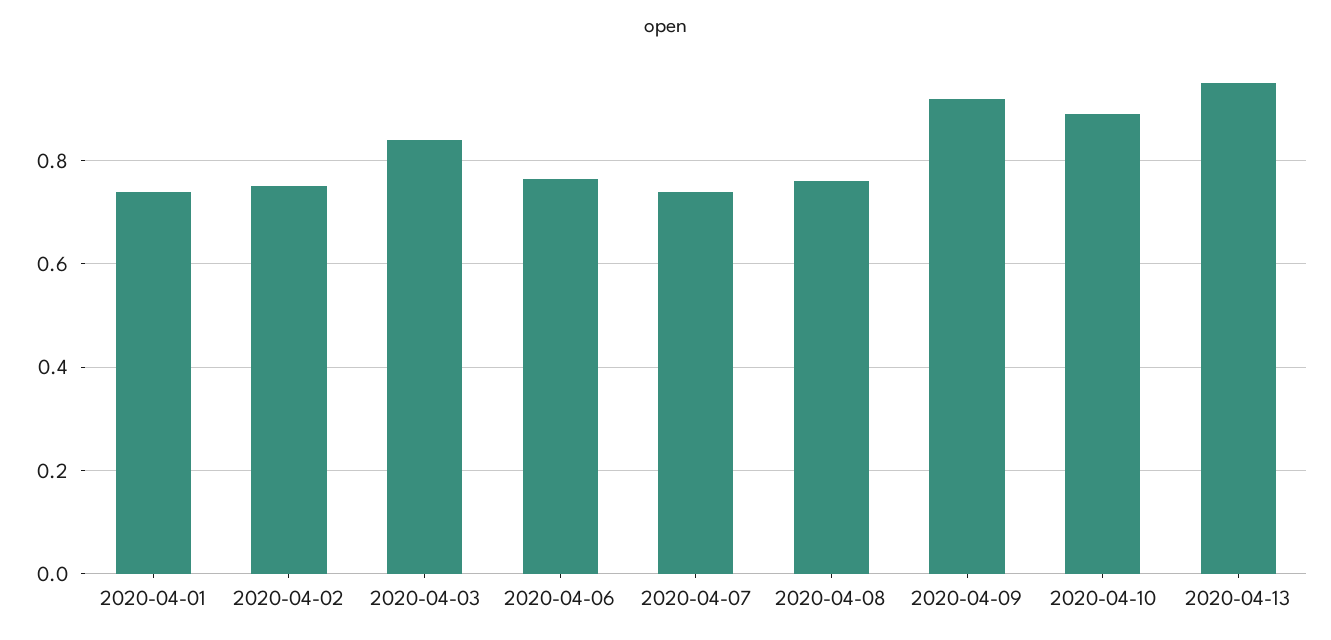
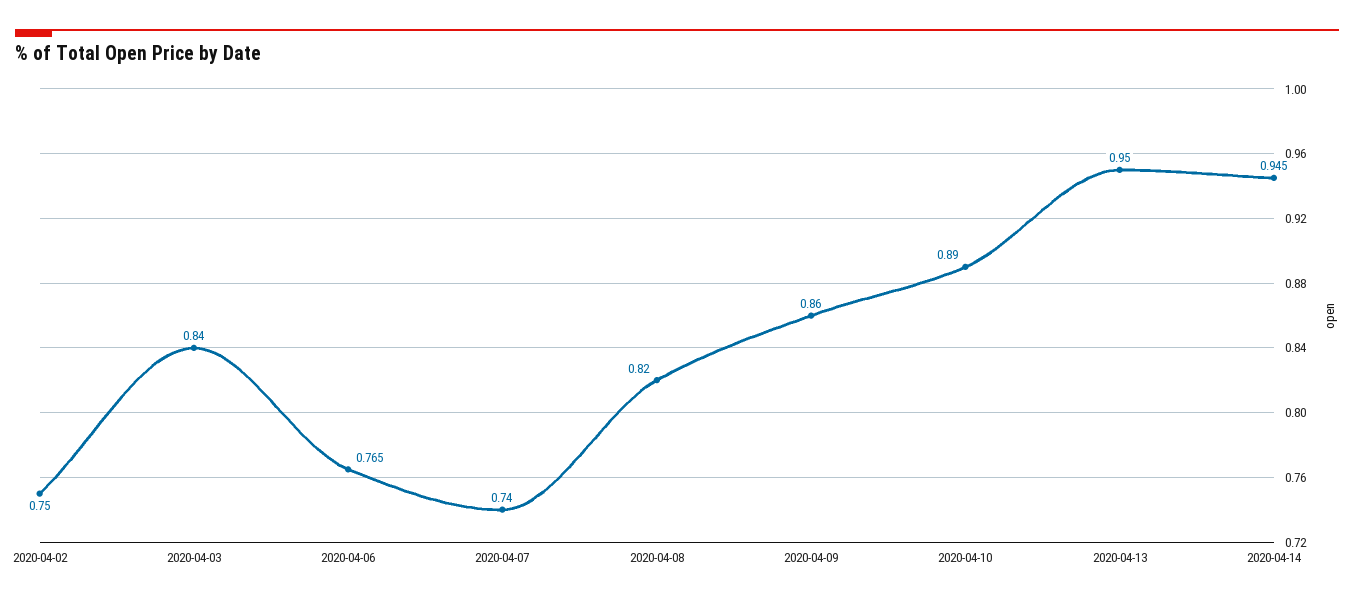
2020-04-01: 0.74 -> none
2020-04-08: 0.76 -> 0.82
2020-04-09: 0.92 -> 0.86
2020-04-14: none -> 0.945

